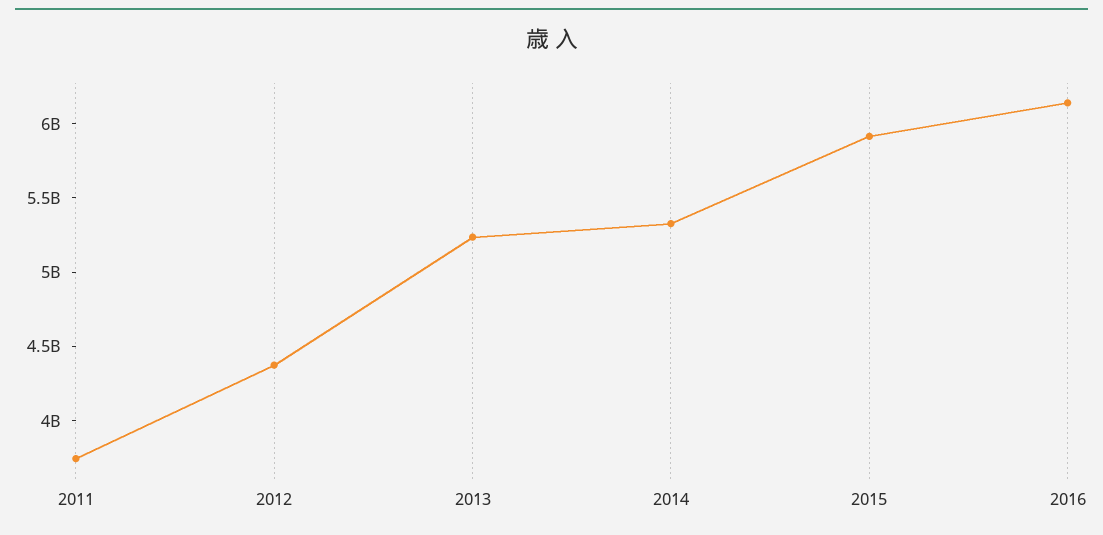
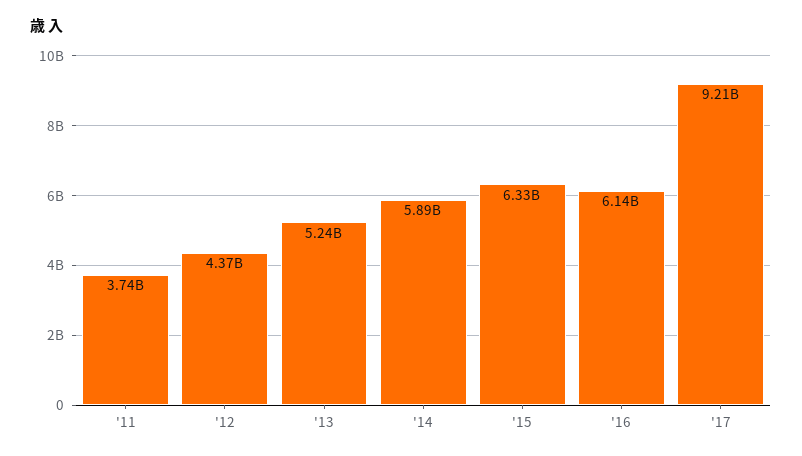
2014: 5300000000 -> 5890000000
2015: 5900000000 -> 6330000000
'17: none -> 9210000000

